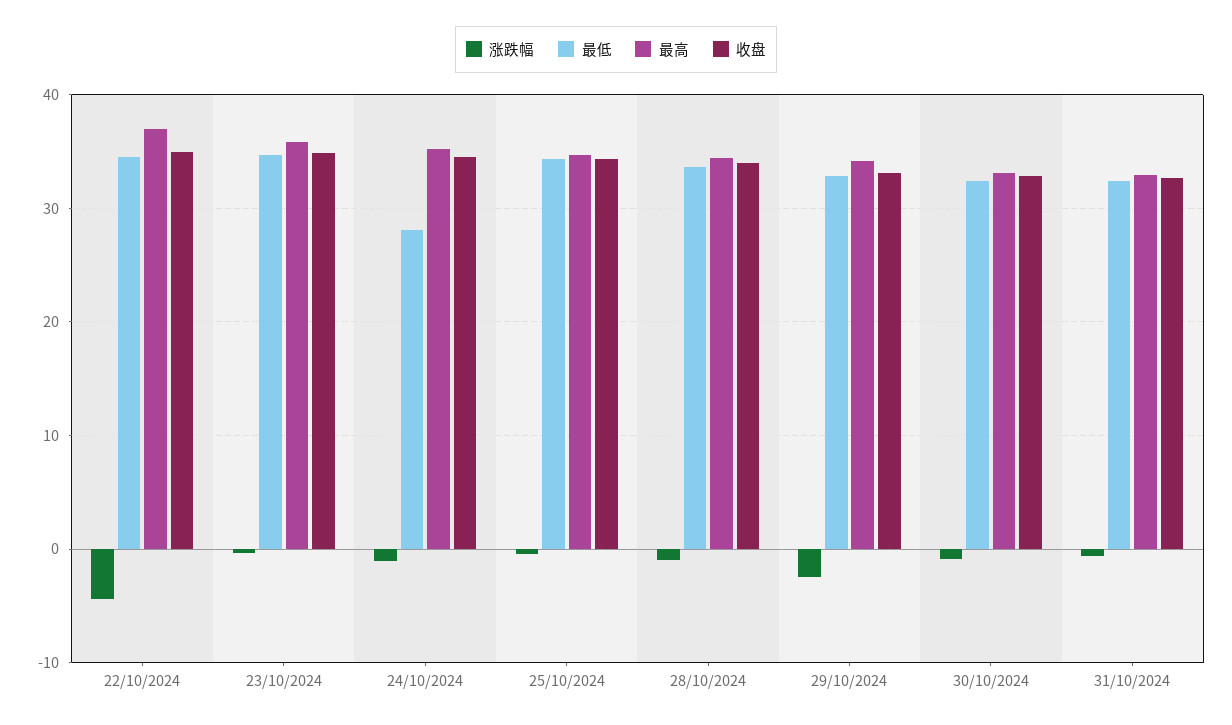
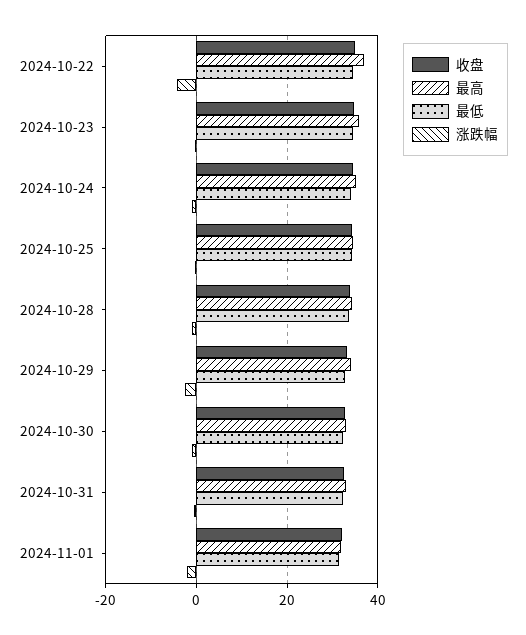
最低, 24/10/2024: 28 -> 34
收盘, 2024-11-01: none -> 32
最高, 2024-11-01: none -> 32
最低, 2024-11-01: none -> 32
涨跌幅, 2024-11-01: none -> -2

